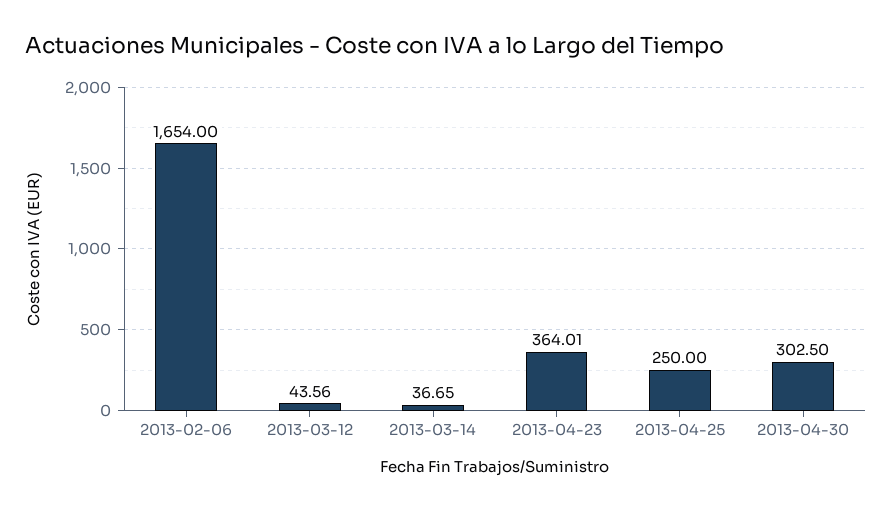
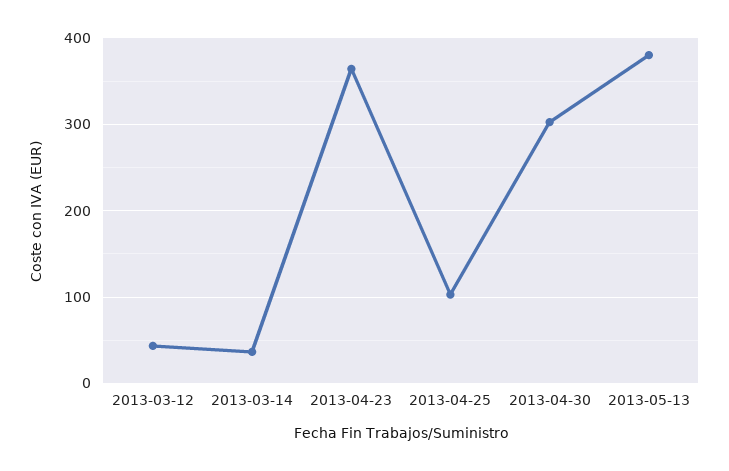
2013-02-06: 1654 -> none
2013-04-25: 250 -> 100
2013-05-13: none -> 380

